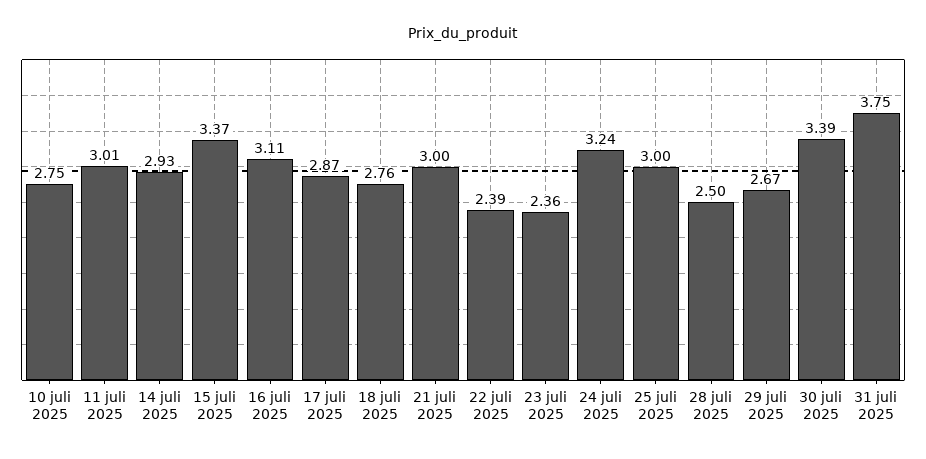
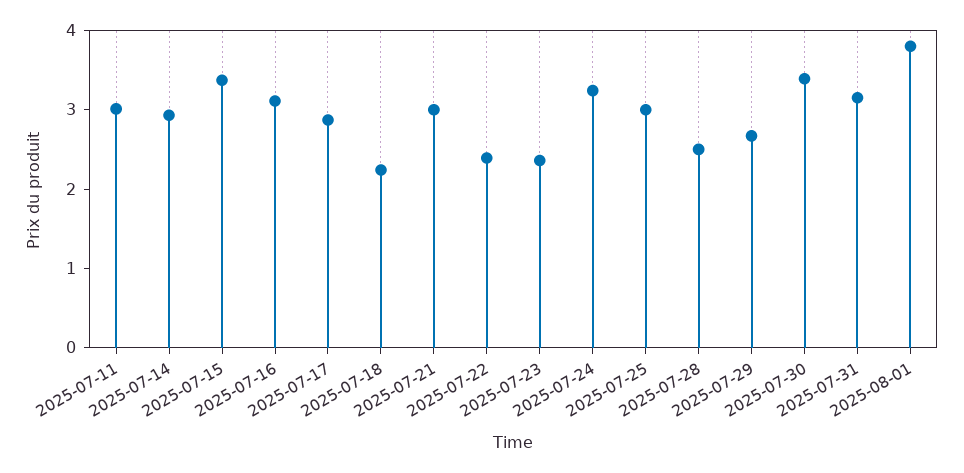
10 juli 2025: 2.75 -> none
18 juli 2025: 2.76 -> 2.2
31 juli 2025: 3.75 -> 3.2
2025-08-01: none -> 3.8

